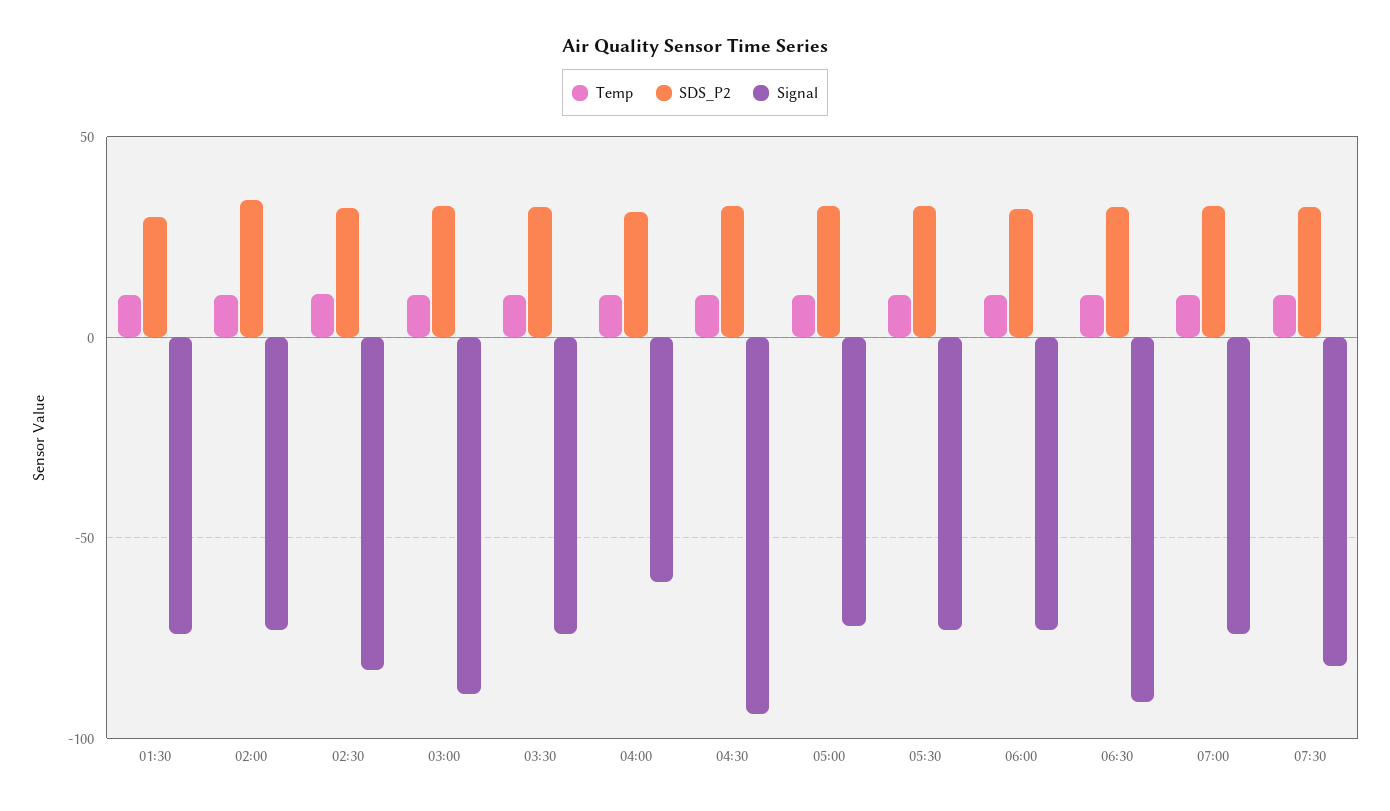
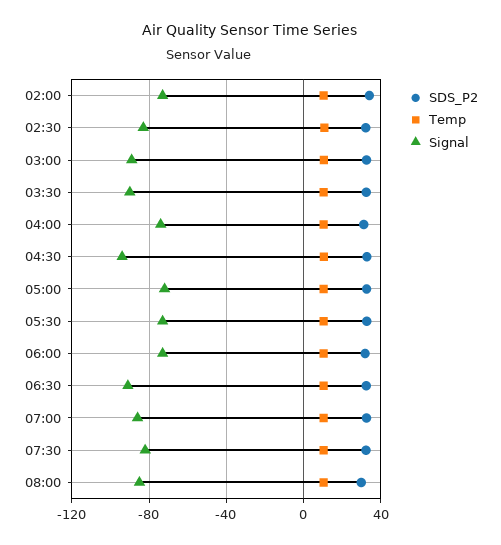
Temp, 01:30: 10 -> none
SDS_P2, 01:30: 30 -> none
Signal, 01:30: -75 -> none
Signal, 03:30: -75 -> -90
Signal, 04:00: -60 -> -75
Signal, 07:00: -75 -> -85
SDS_P2, 08:00: none -> 30
Temp, 08:00: none -> 10
Signal, 08:00: none -> -85

